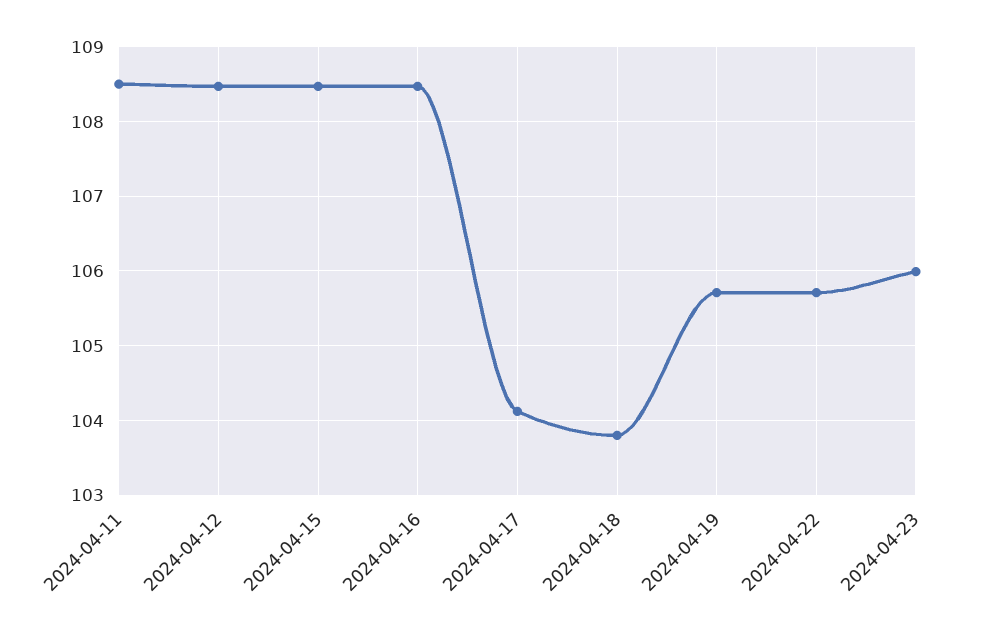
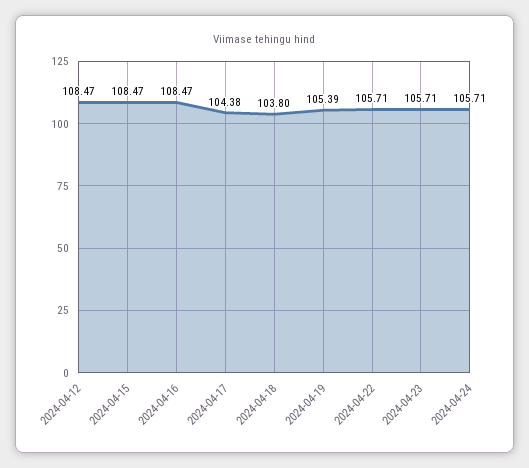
2024-04-11: 108.5 -> none
2024-04-17: 104.1 -> 104.38
2024-04-19: 105.7 -> 105.39
2024-04-23: 106 -> 105.71
2024-04-24: none -> 105.71

